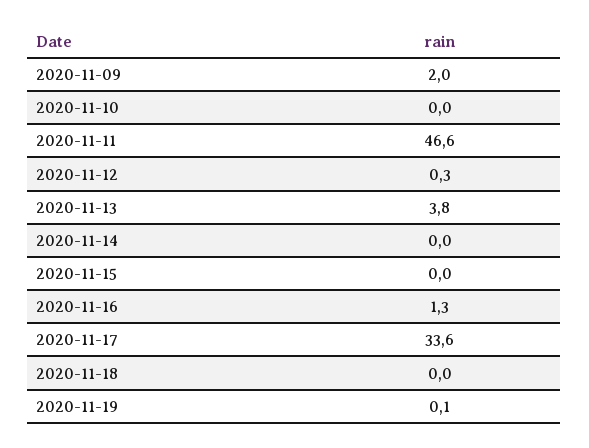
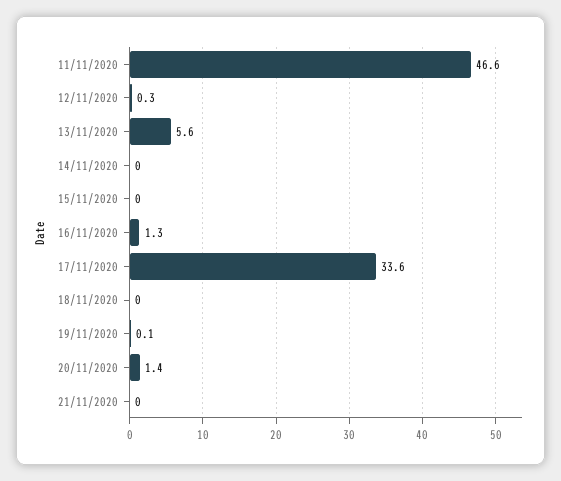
2020-11-09: 2 -> none
2020-11-10: 0 -> none
2020-11-13: 3.8 -> 5.6
20/11/2020: none -> 1.4
21/11/2020: none -> 0

